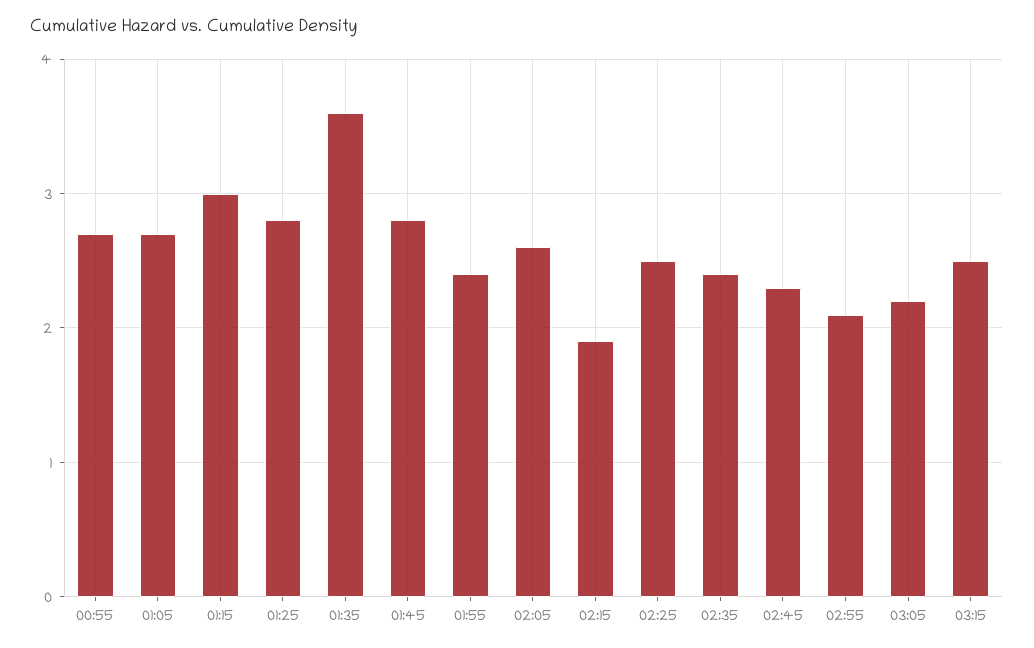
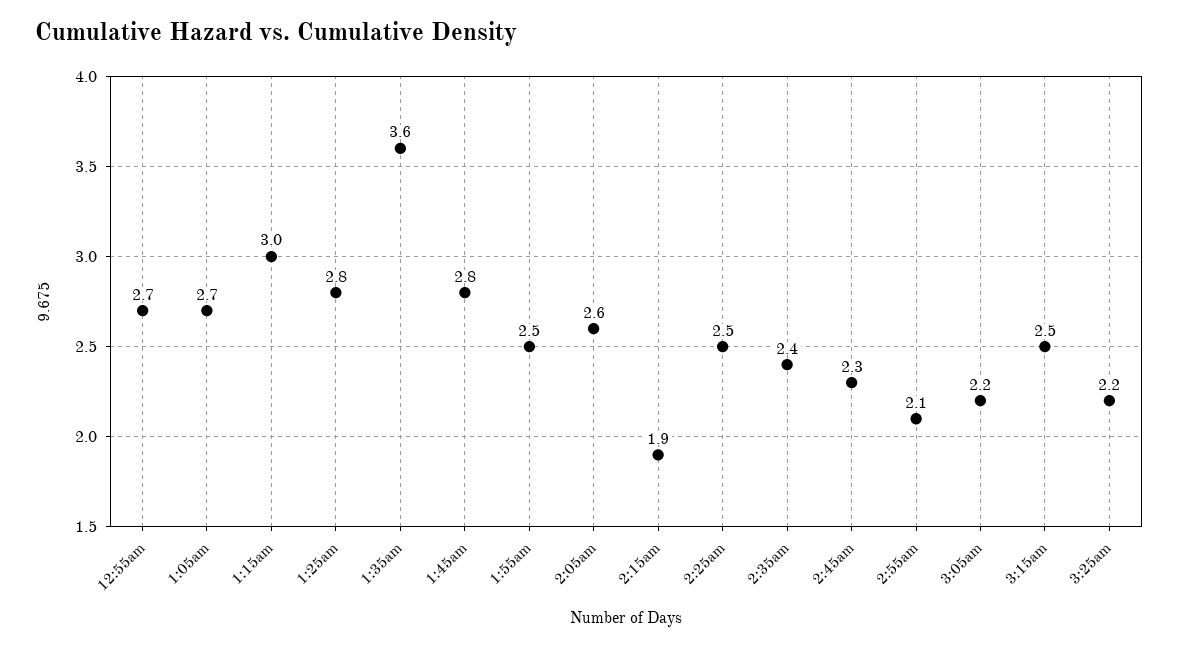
01:55: 2.4 -> 2.5
3:25am: none -> 2.2

